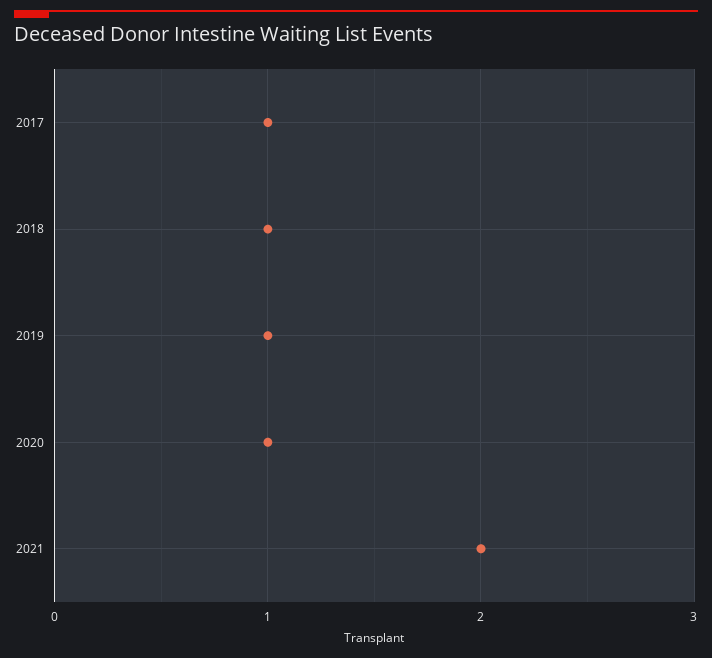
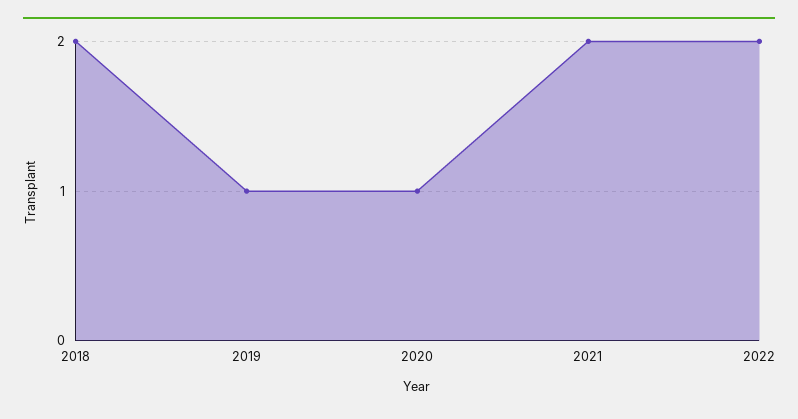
2017: 1 -> none
2018: 1 -> 2
2022: none -> 2

